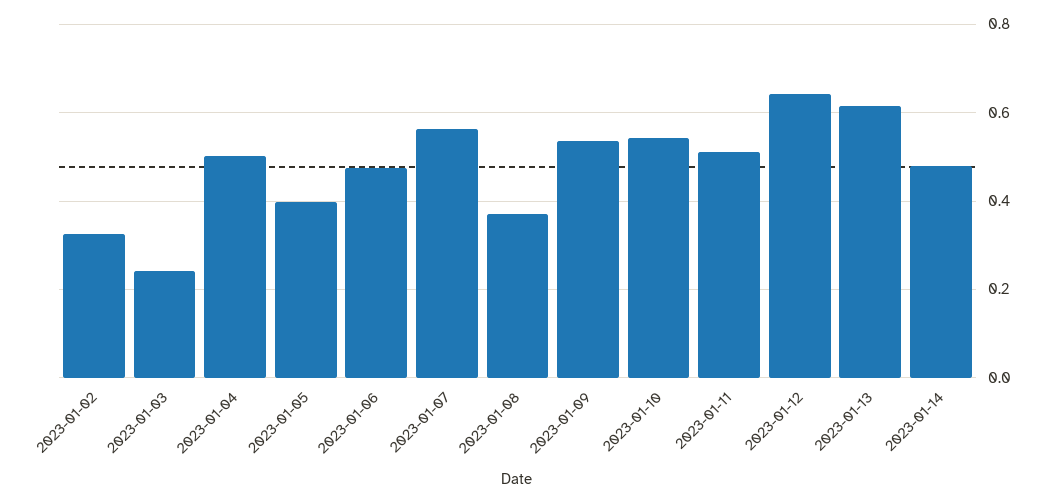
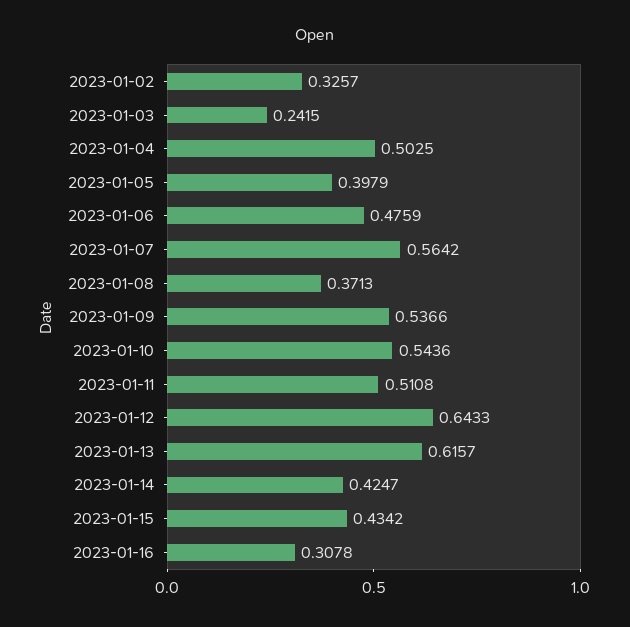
2023-01-14: 0.48 -> 0.4247
2023-01-15: none -> 0.4342
2023-01-16: none -> 0.3078

